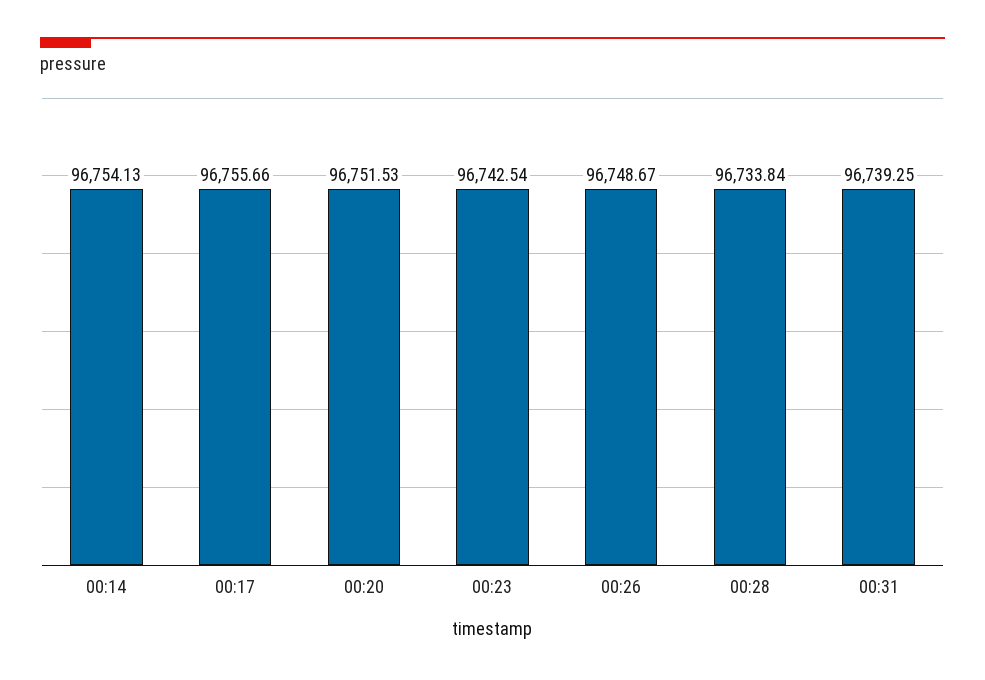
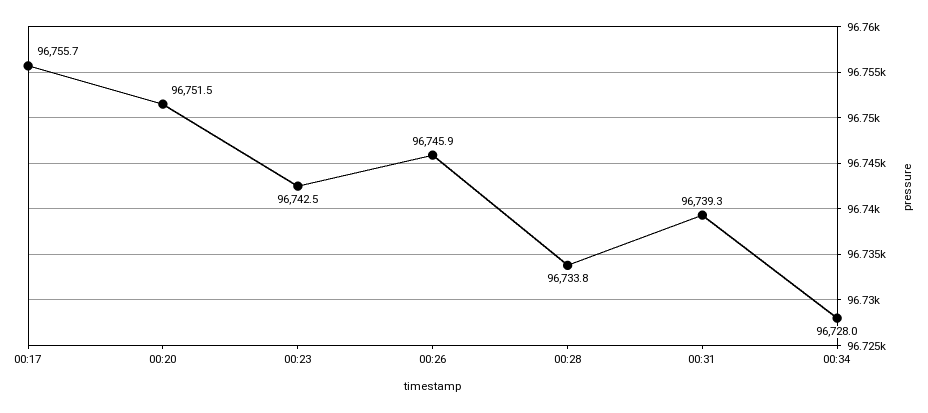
00:14: 96754.13 -> none
00:26: 96748.67 -> 96745.9
00:34: none -> 96728

